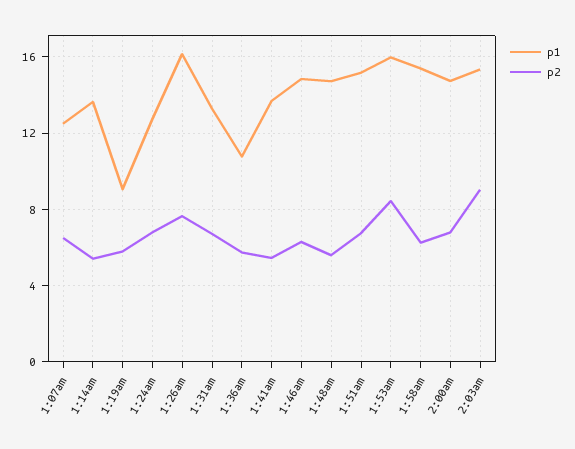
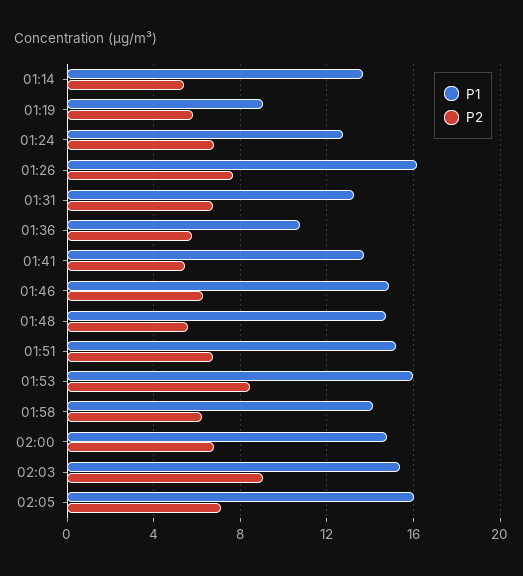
p1, 1:07am: 12.5 -> none
p2, 1:07am: 6.5 -> none
p1, 1:58am: 15.5 -> 14
p1, 02:05: none -> 16
p2, 02:05: none -> 7

